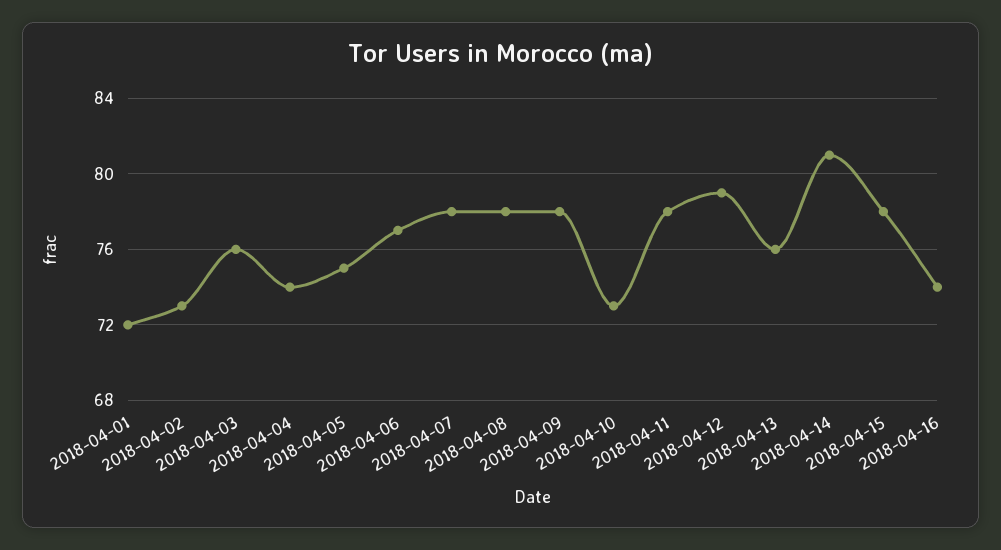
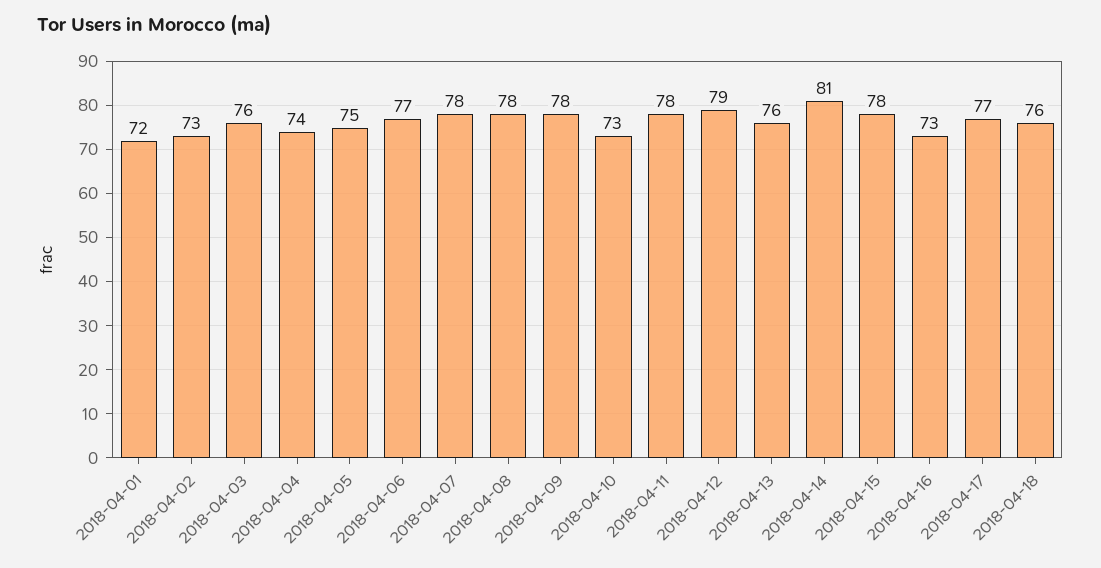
2018-04-16: 74 -> 73
2018-04-17: none -> 77
2018-04-18: none -> 76

